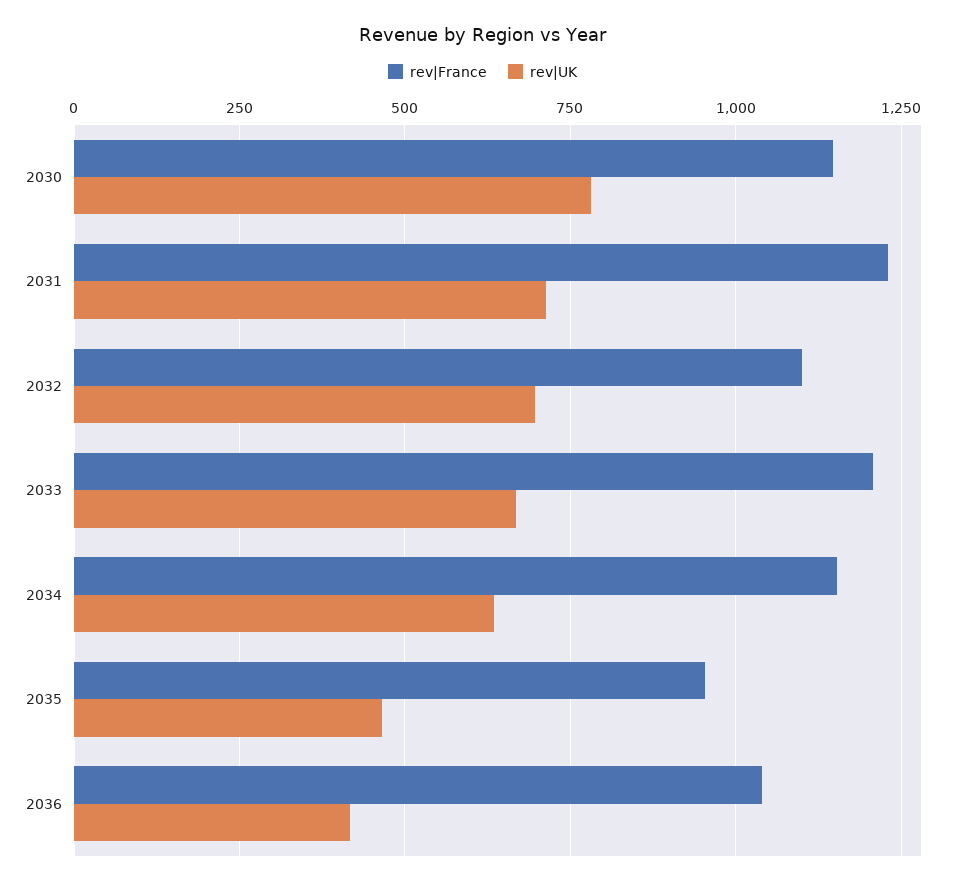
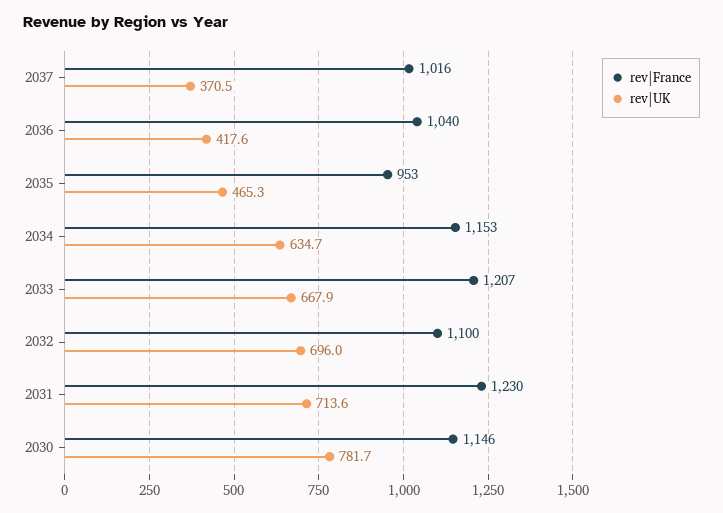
rev|France, 2037: none -> 1016
rev|UK, 2037: none -> 370.5

